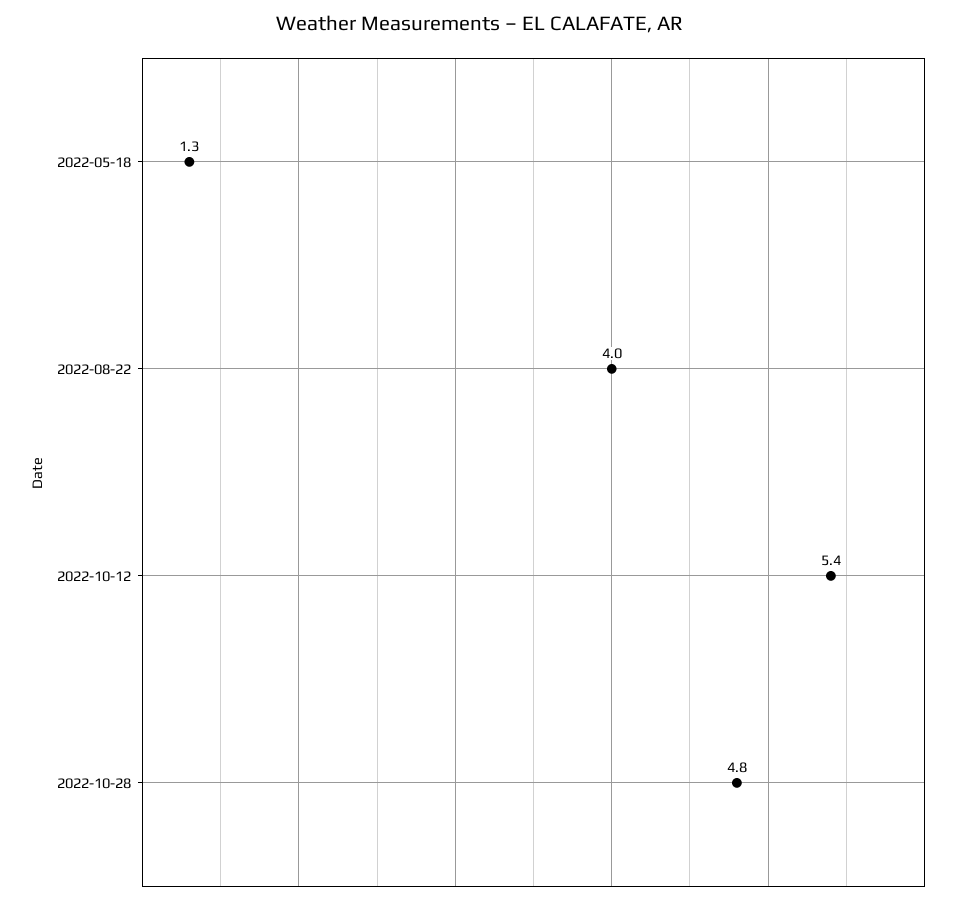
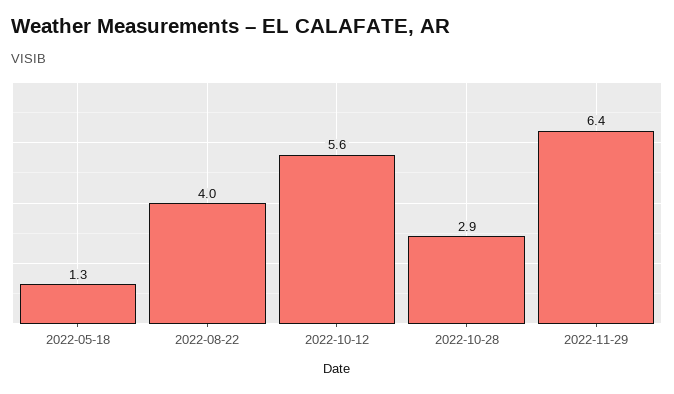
2022-10-12: 5.4 -> 5.6
2022-10-28: 4.8 -> 2.9
2022-11-29: none -> 6.4

